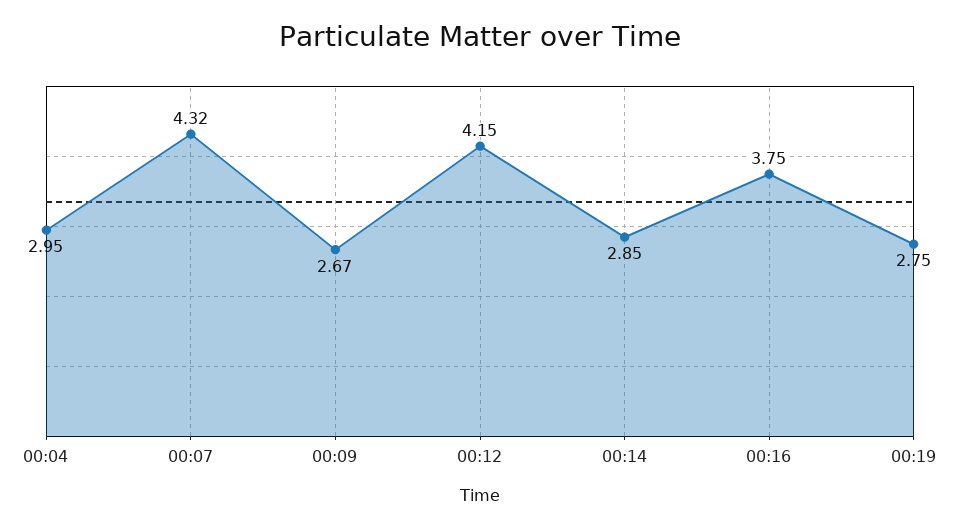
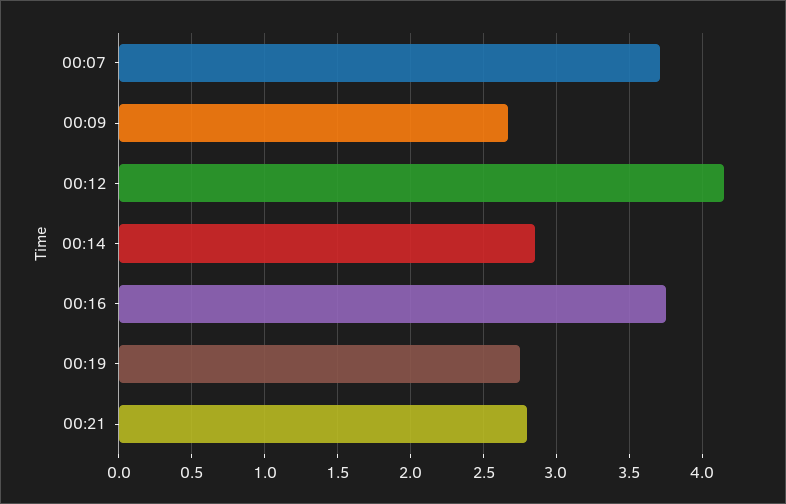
00:04: 2.95 -> none
00:07: 4.32 -> 3.7
00:21: none -> 2.8

